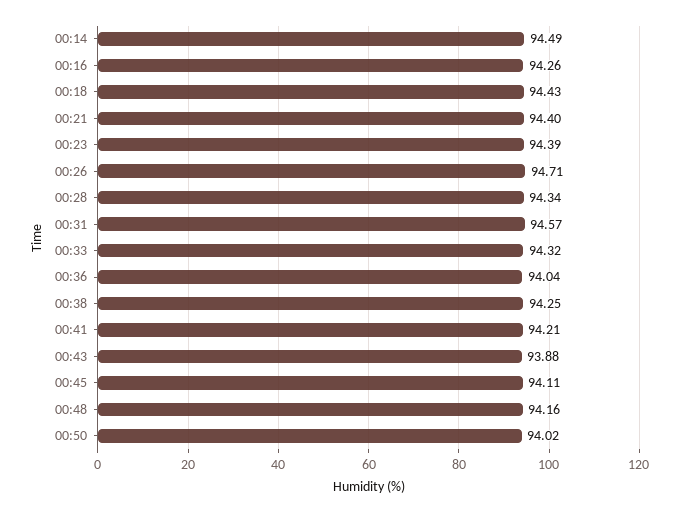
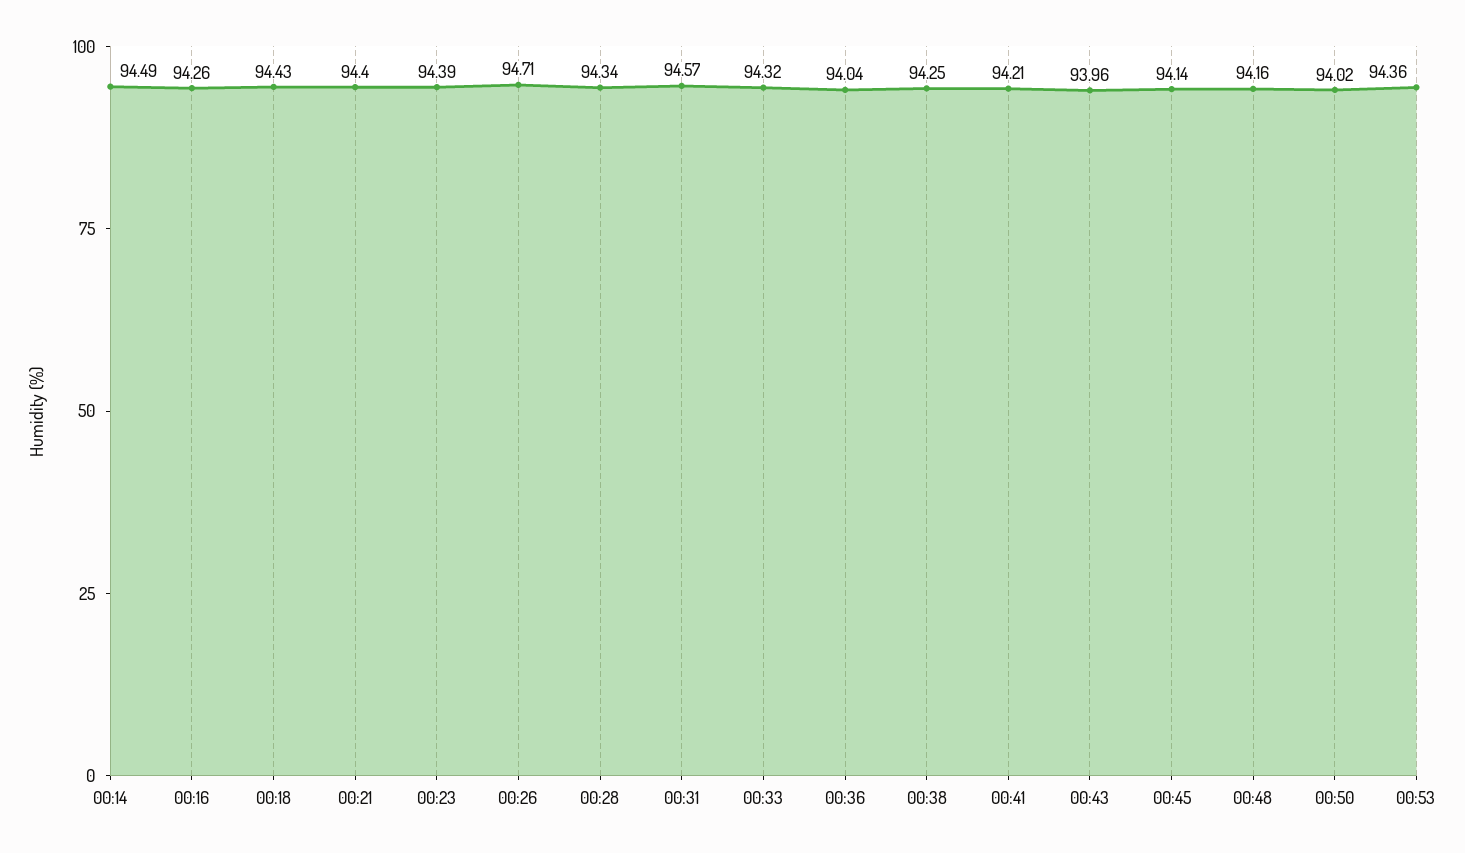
00:43: 93.88 -> 93.96
00:45: 94.11 -> 94.14
00:53: none -> 94.36

